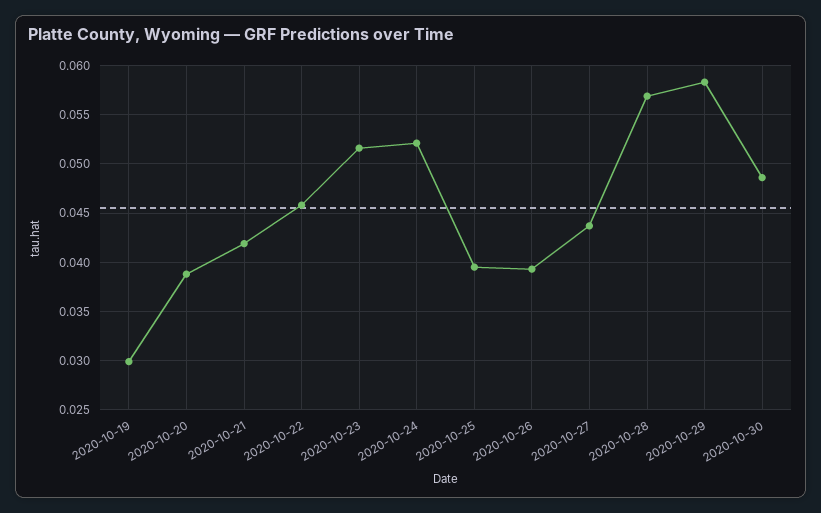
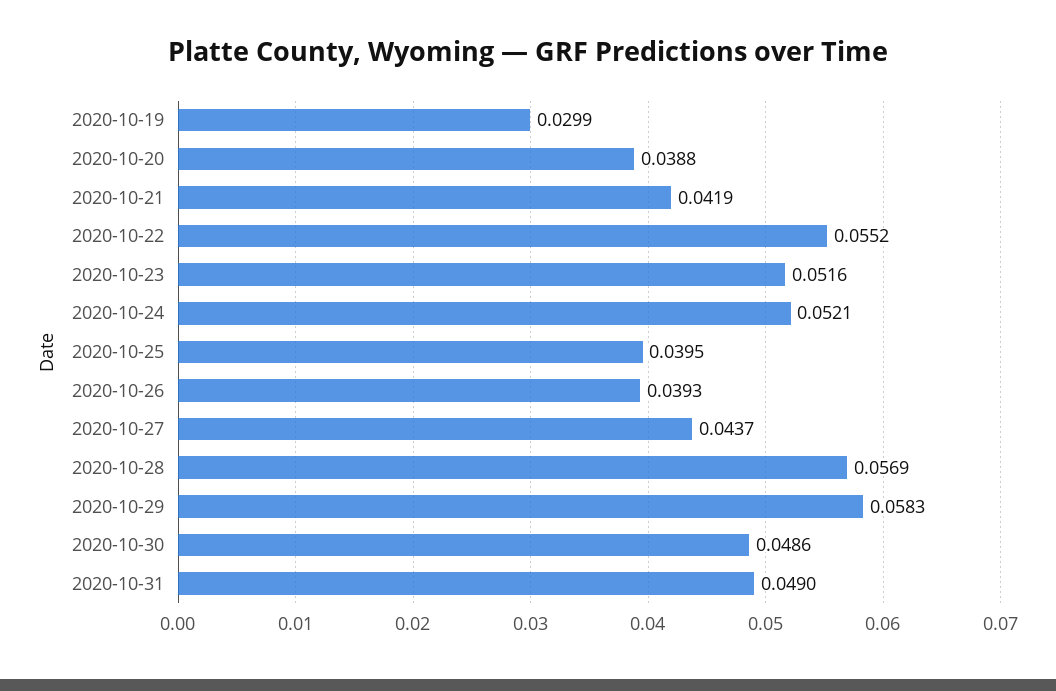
2020-10-22: 0.046 -> 0.0552
2020-10-31: none -> 0.049

